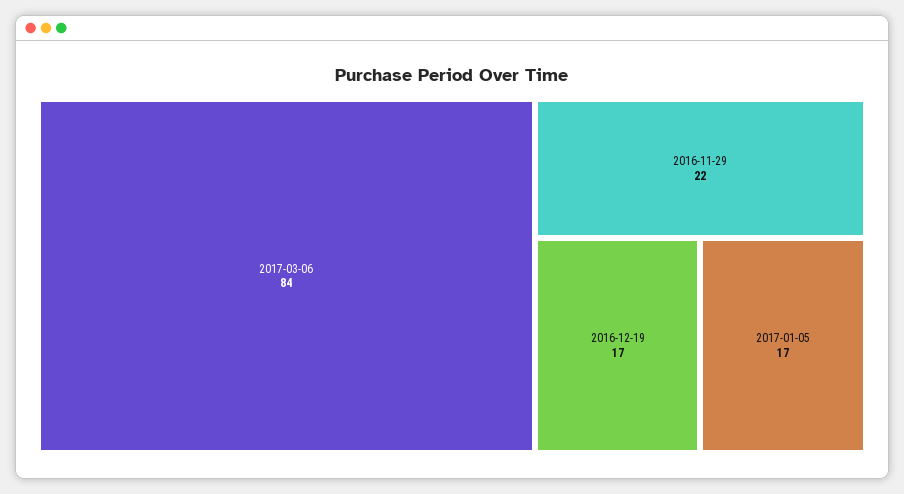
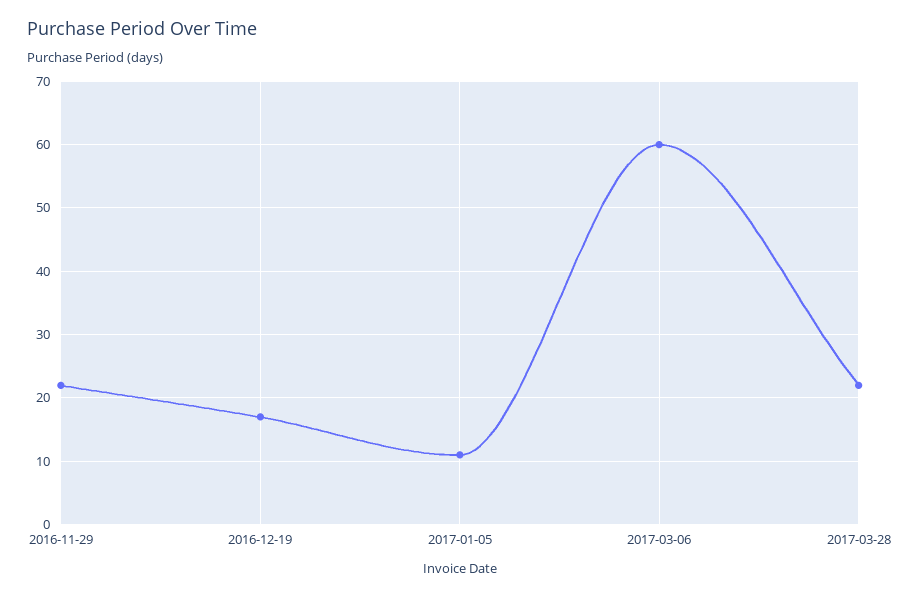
2017-03-06: 84 -> 60
2017-01-05: 17 -> 11
2017-03-28: none -> 22

